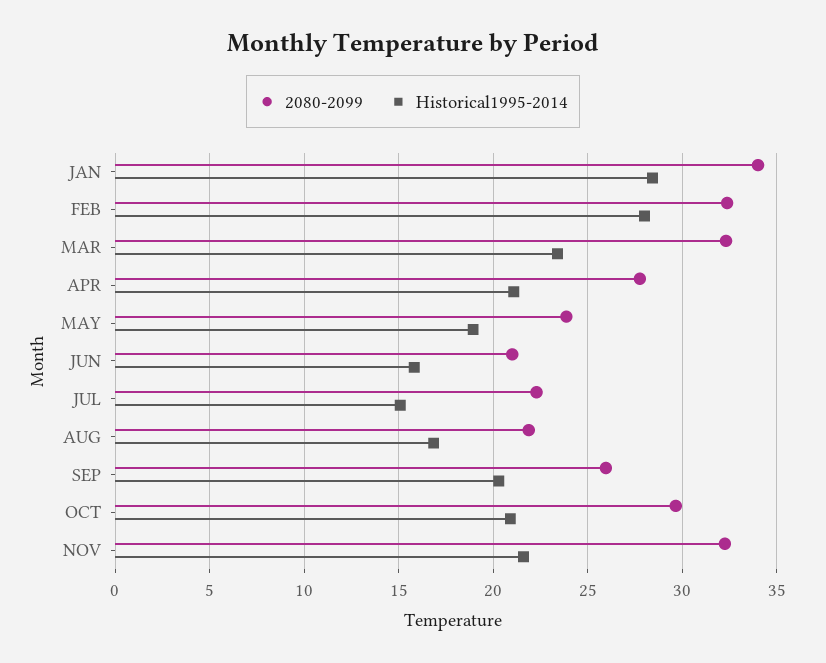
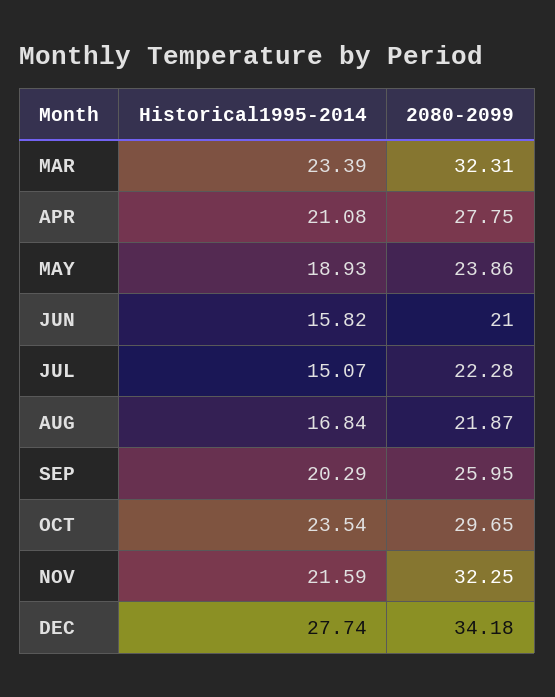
2080-2099, JAN: 34 -> none
Historical1995-2014, JAN: 28.5 -> none
2080-2099, FEB: 32.5 -> none
Historical1995-2014, FEB: 28 -> none
Historical1995-2014, OCT: 21 -> 23.54
Historical1995-2014, DEC: none -> 27.74
2080-2099, DEC: none -> 34.18

